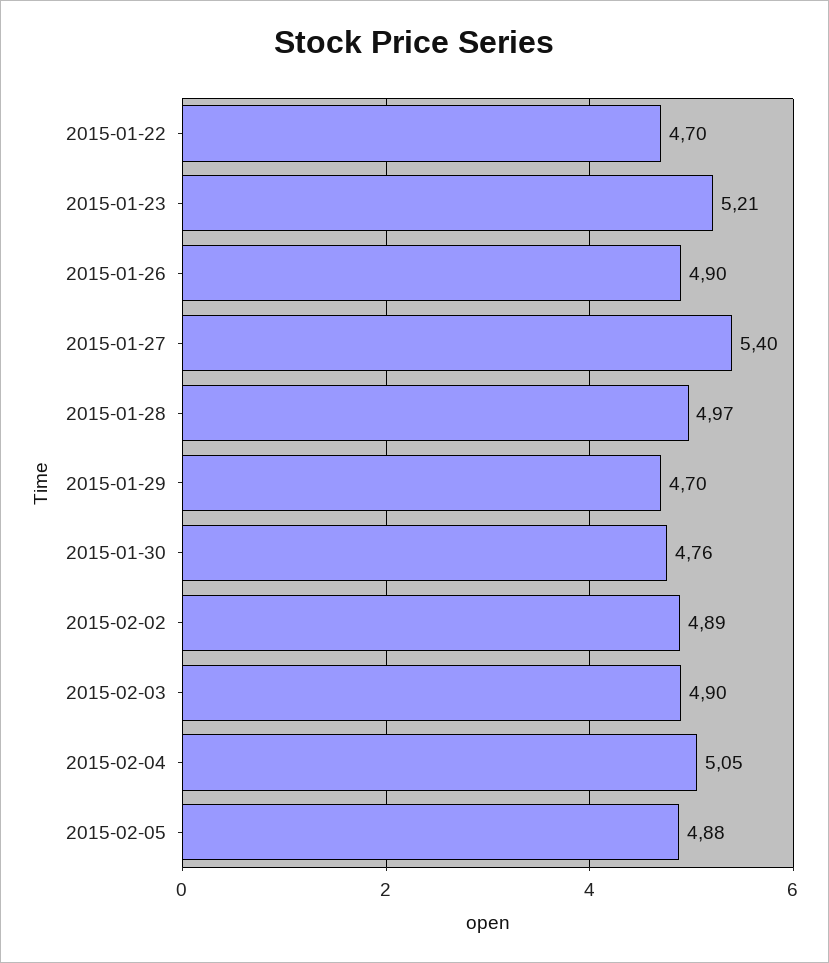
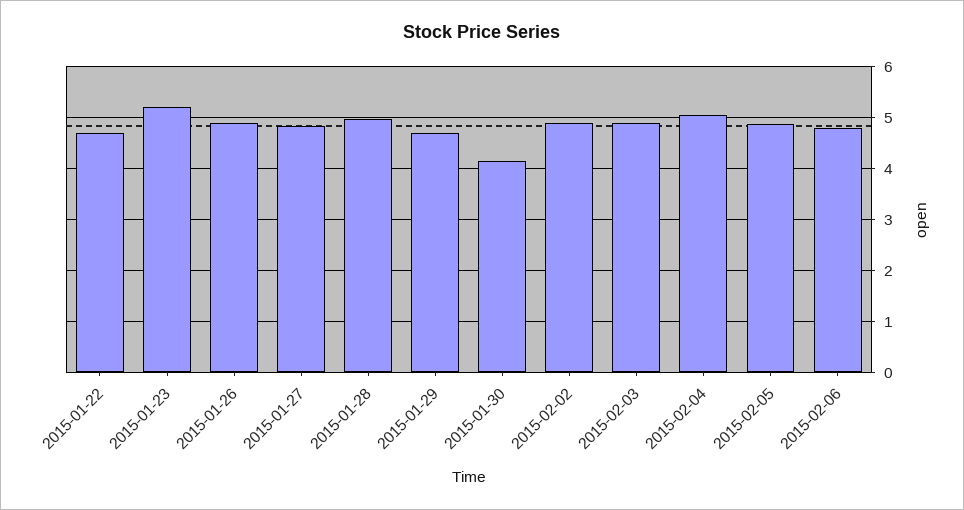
2015-01-27: 5.4 -> 4.8
2015-01-30: 4.76 -> 4.2
2015-02-06: none -> 4.8

